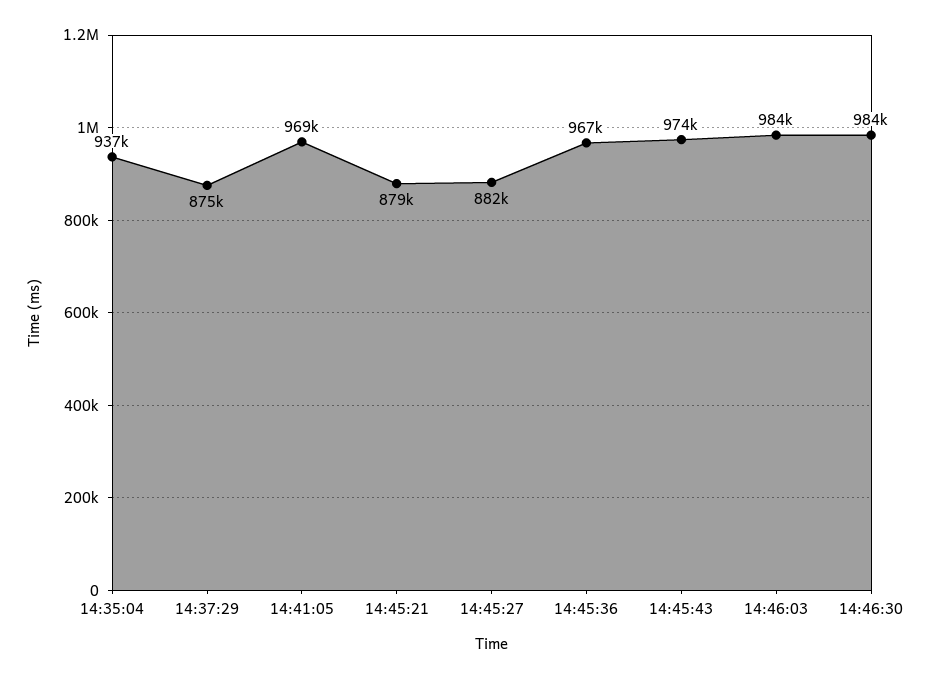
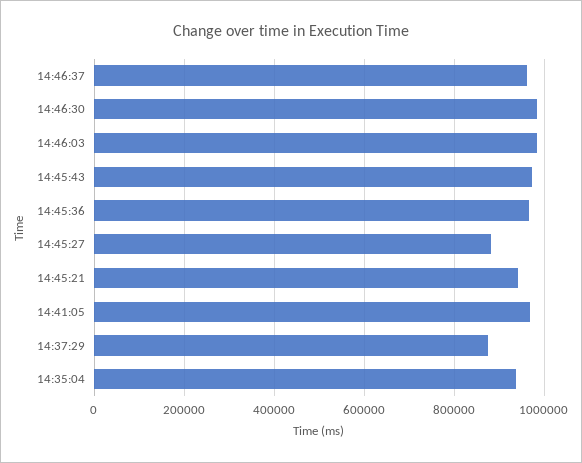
14:45:21: 879000 -> 940000
14:46:37: none -> 960000

